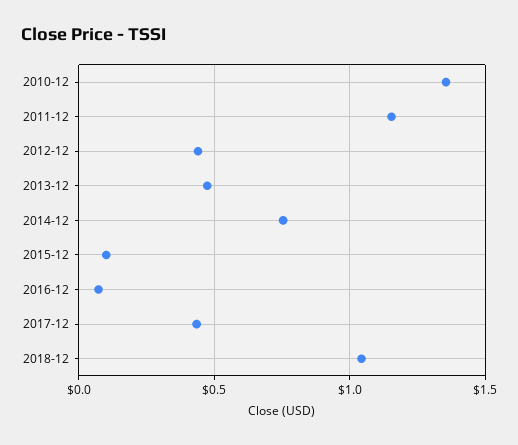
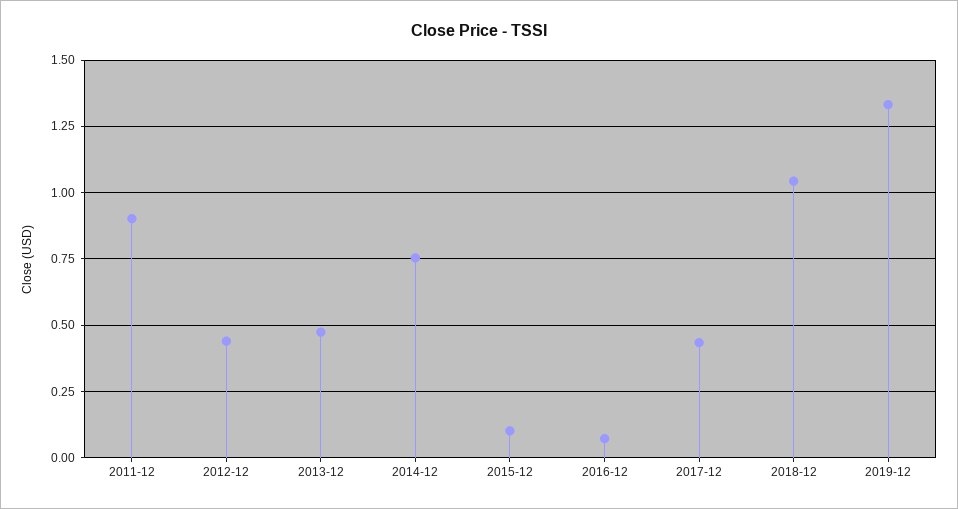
2010-12: 1.35 -> none
2011-12: 1.15 -> 0.9
2019-12: none -> 1.325

